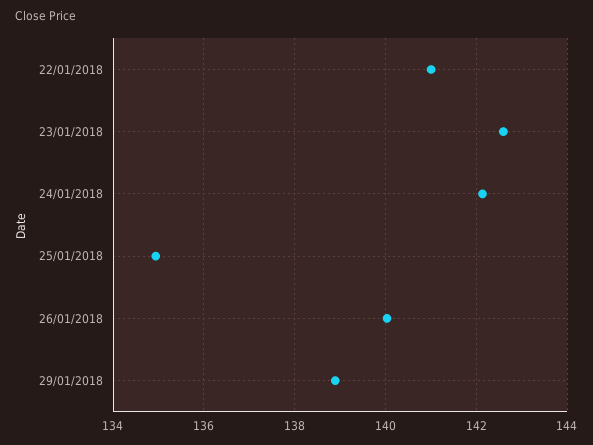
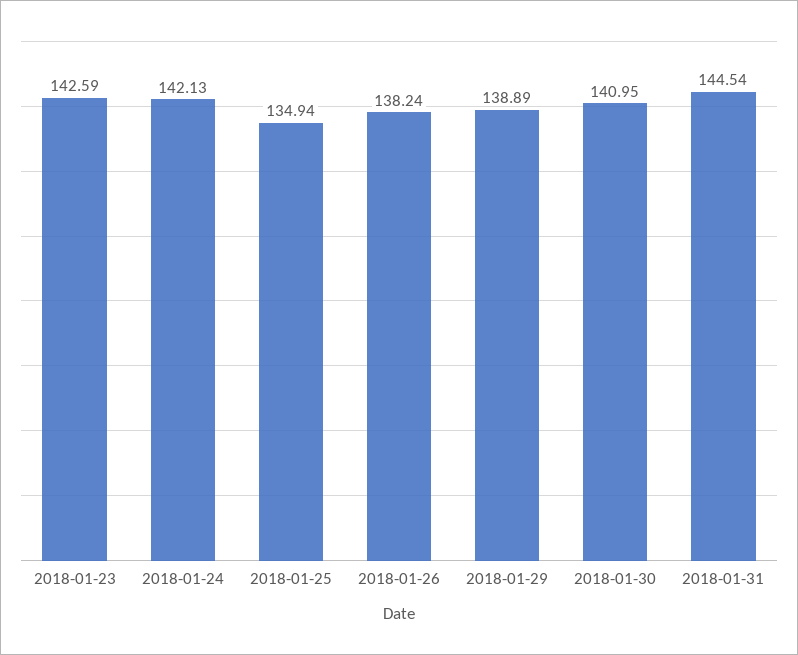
22/01/2018: 141 -> none
26/01/2018: 140 -> 138.24
2018-01-30: none -> 140.95
2018-01-31: none -> 144.54

